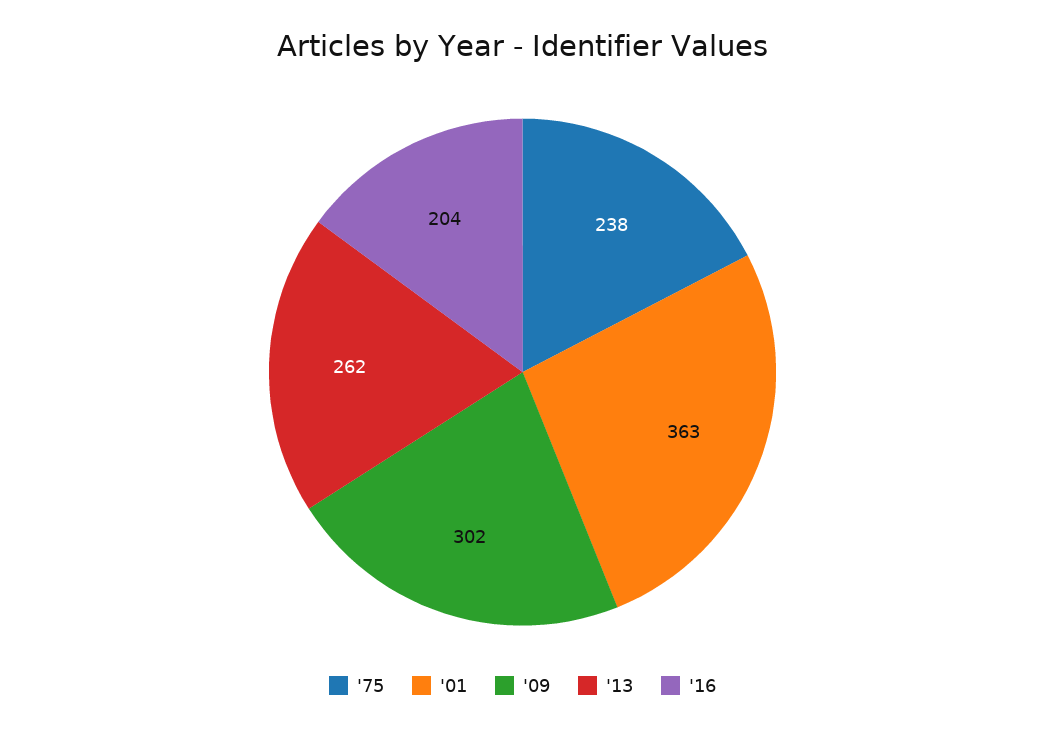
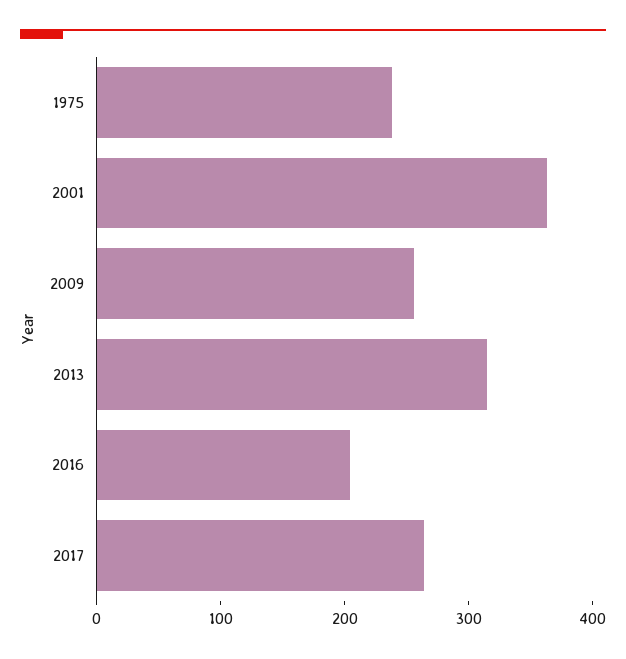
'09: 302 -> 260
'13: 262 -> 320
2017: none -> 260

